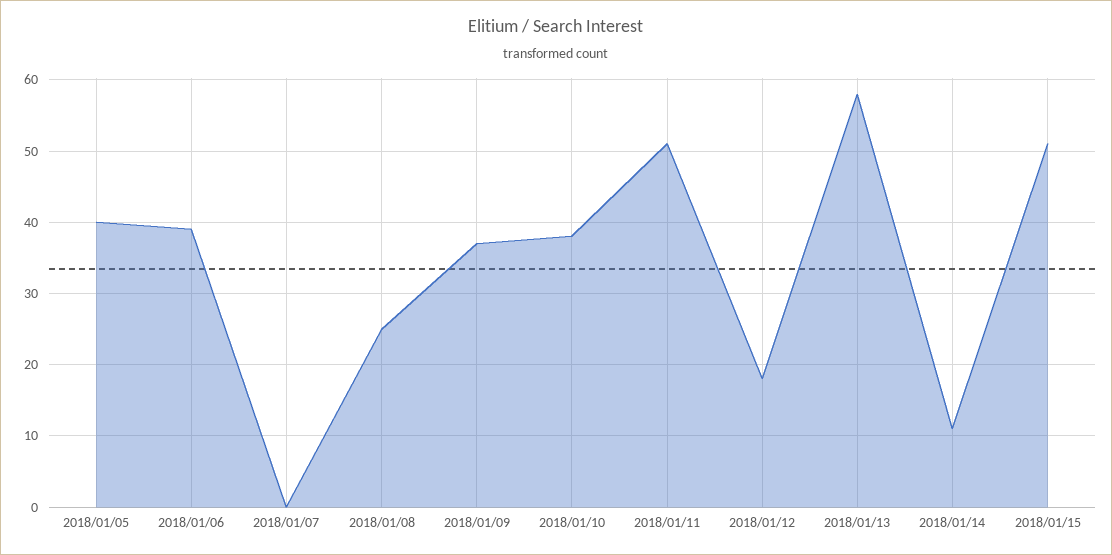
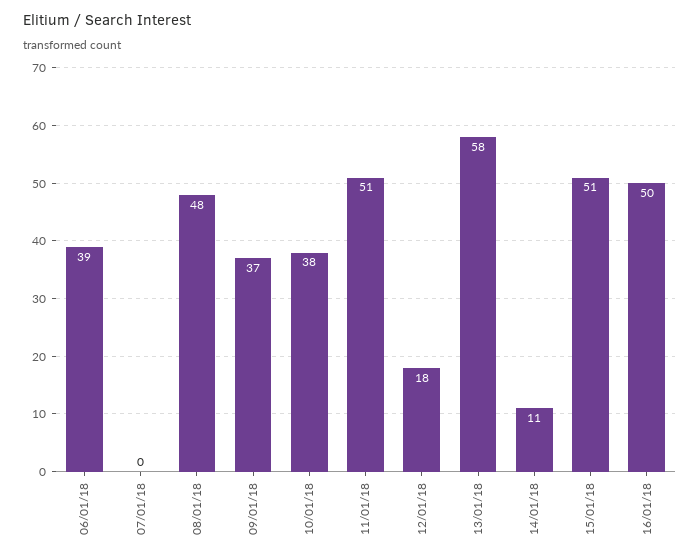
2018/01/05: 40 -> none
2018/01/08: 25 -> 48
16/01/18: none -> 50

